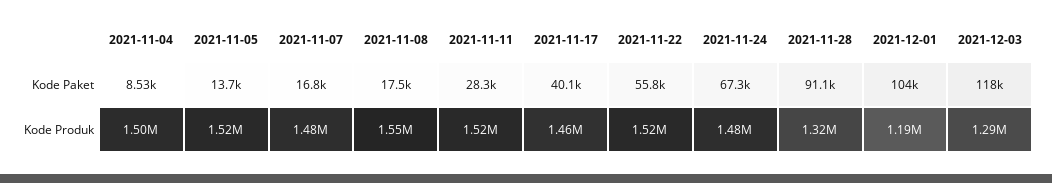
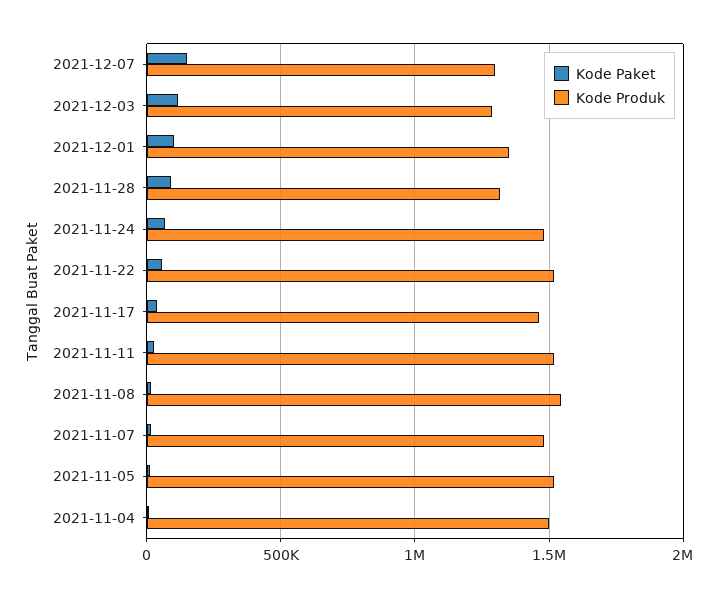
Kode Produk, 2021-12-01: 1190000 -> 1350000
Kode Paket, 2021-12-07: none -> 150000
Kode Produk, 2021-12-07: none -> 1300000

